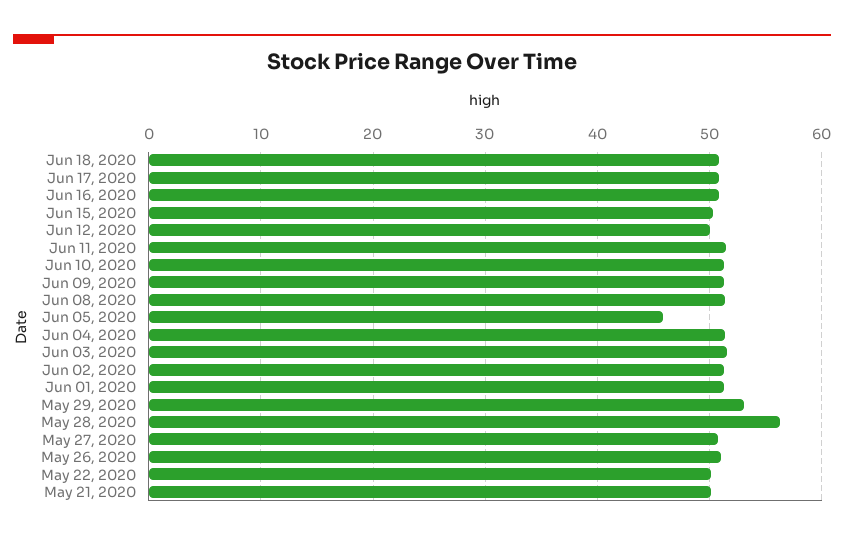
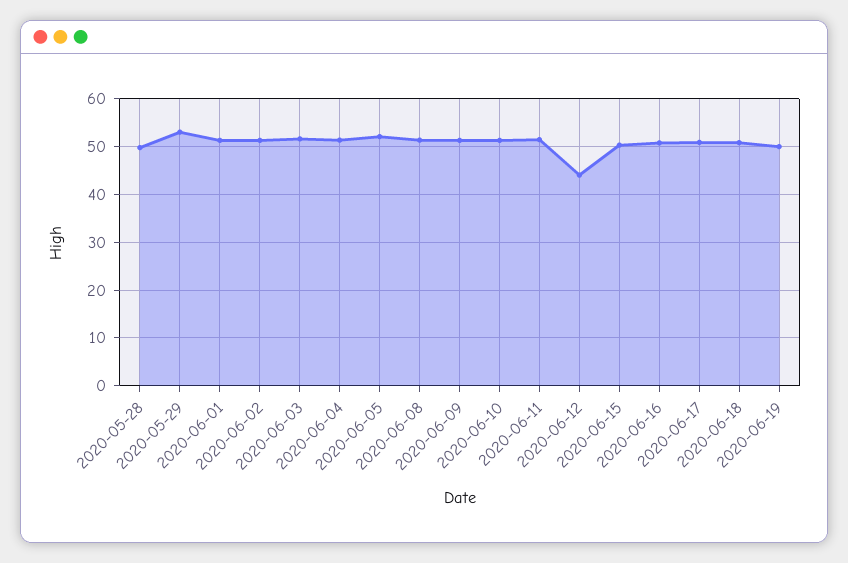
Jun 12, 2020: 50 -> 44
Jun 05, 2020: 46 -> 52
May 28, 2020: 56 -> 50
May 27, 2020: 51 -> none
May 26, 2020: 51 -> none
May 22, 2020: 50 -> none
May 21, 2020: 50 -> none
2020-06-19: none -> 50

